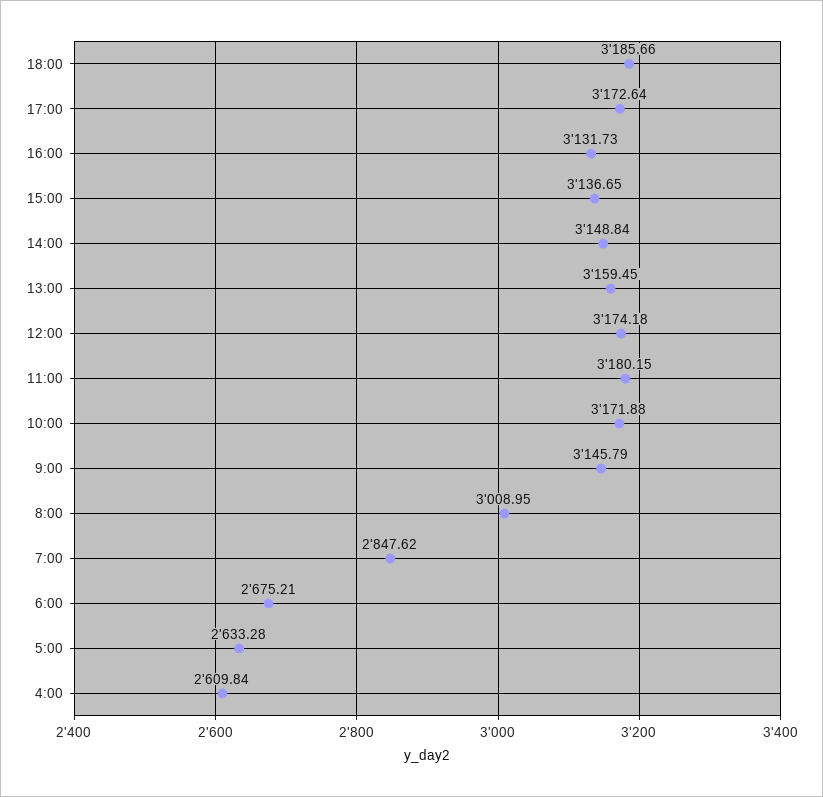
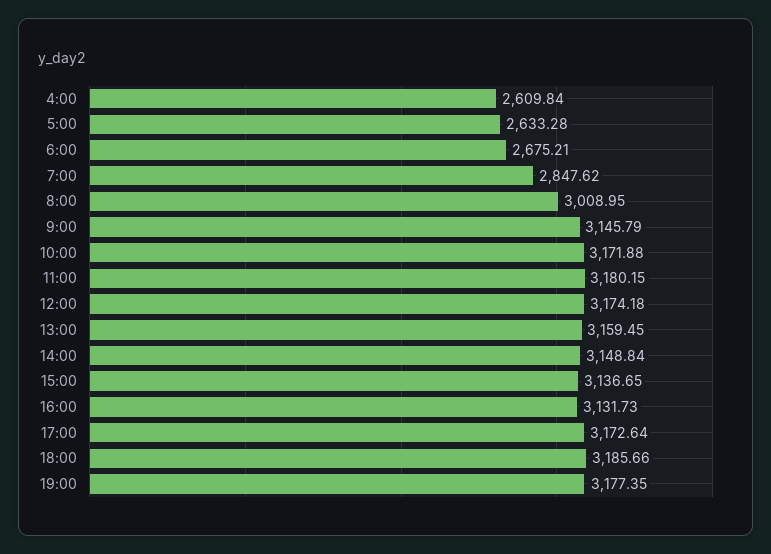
19:00: none -> 3177.35

